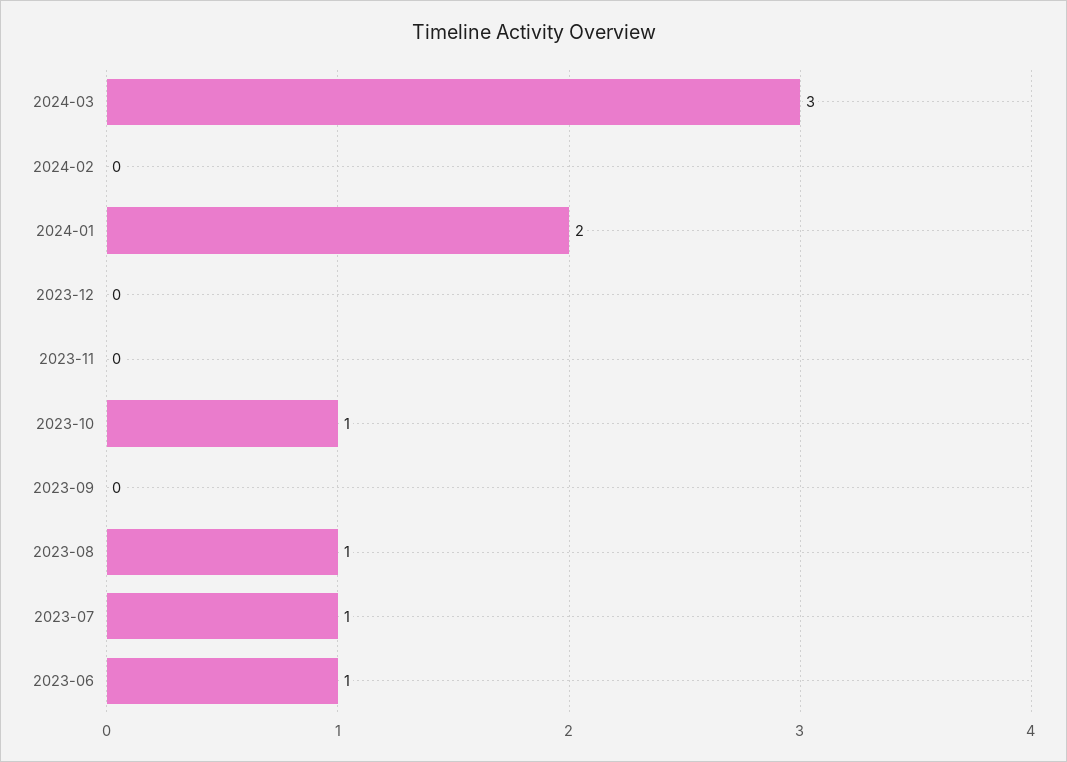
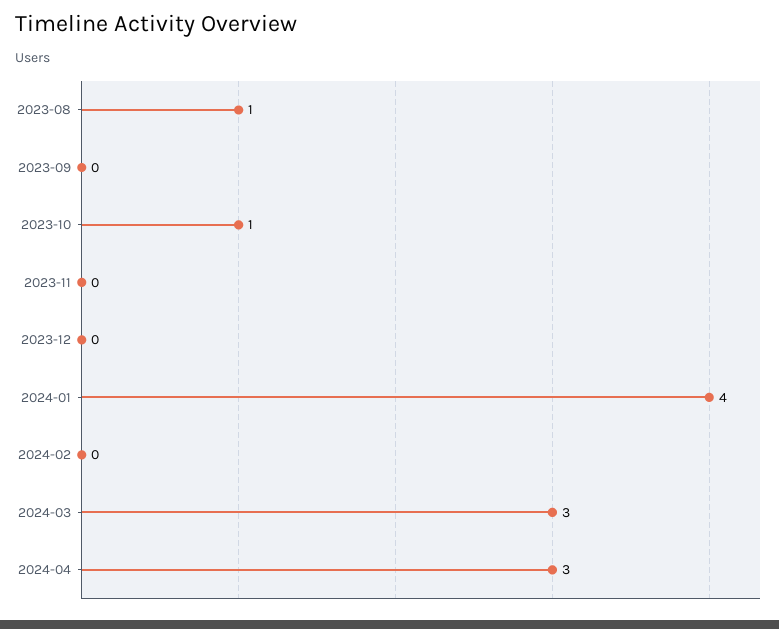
2024-01: 2 -> 4
2023-07: 1 -> none
2023-06: 1 -> none
2024-04: none -> 3

